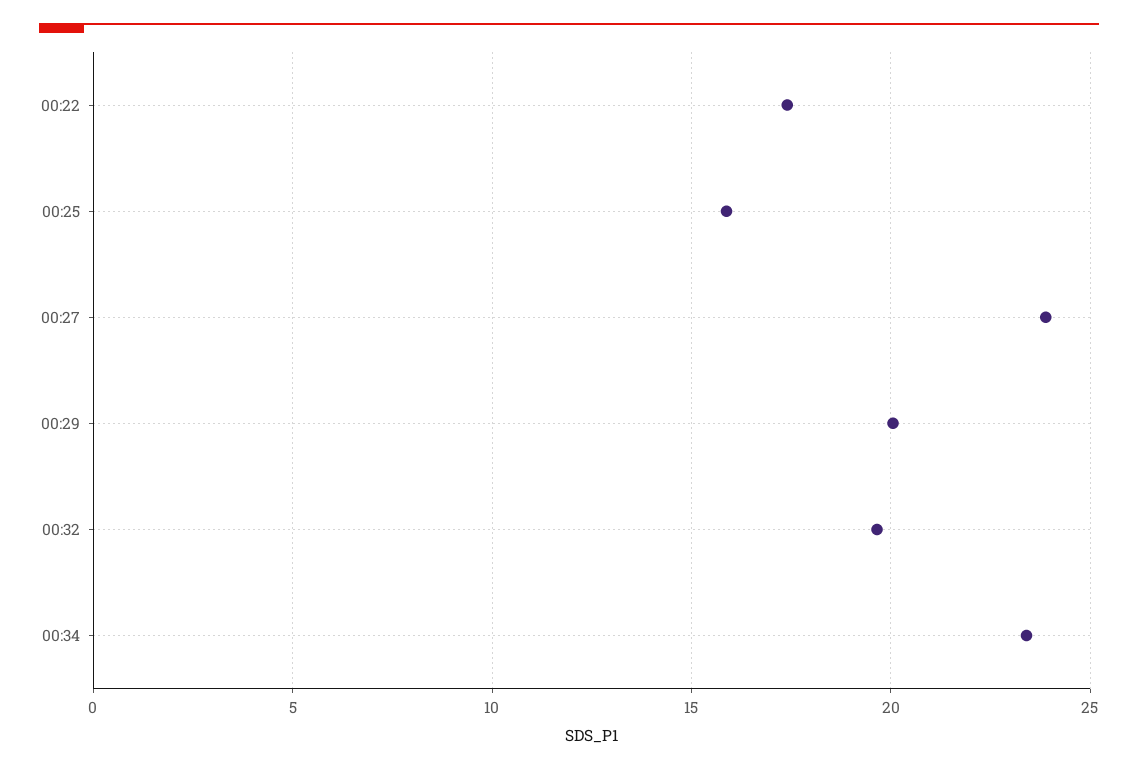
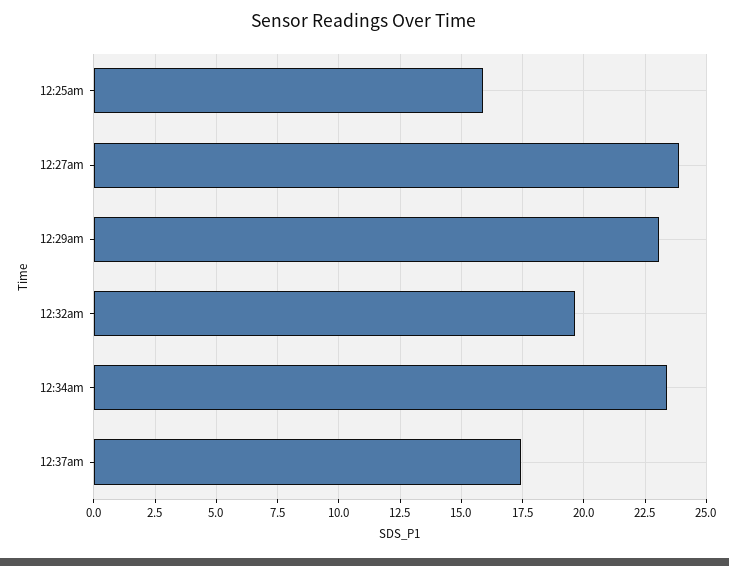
00:22: 17.5 -> none
00:29: 20 -> 23
12:37am: none -> 17.5

